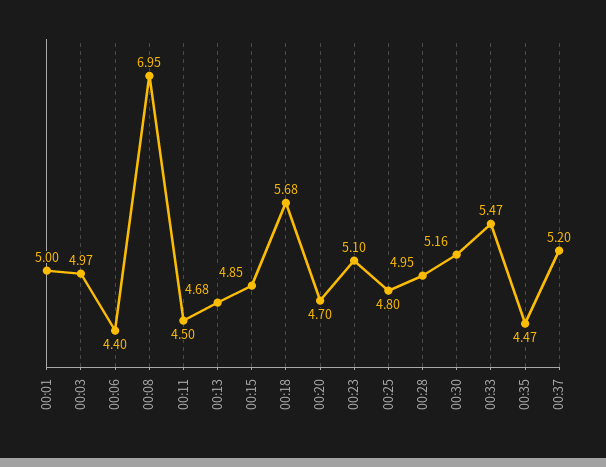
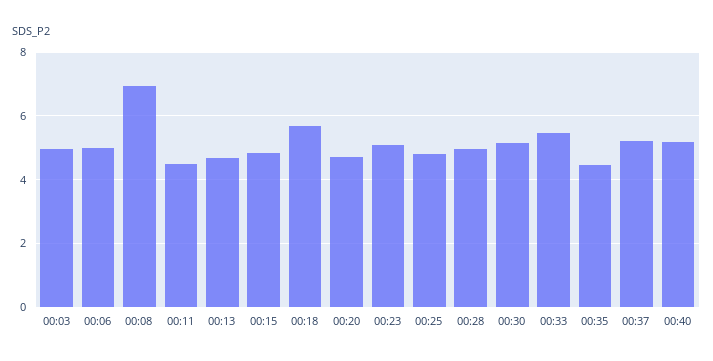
00:01: 5 -> none
00:06: 4.4 -> 5
00:40: none -> 5.2

